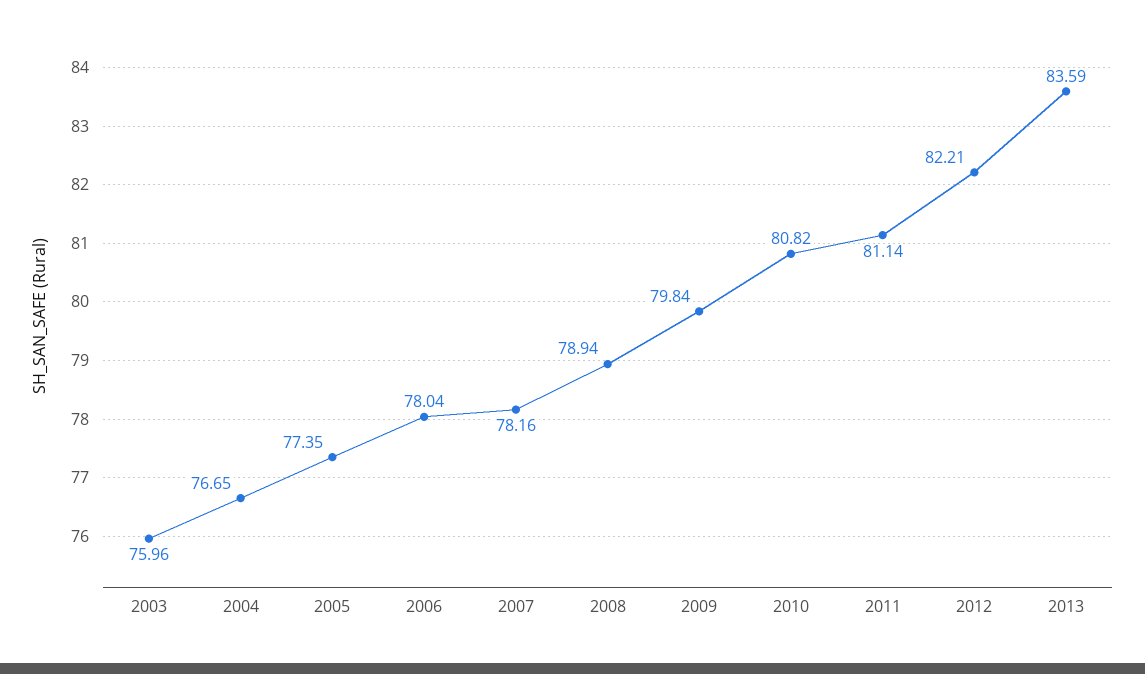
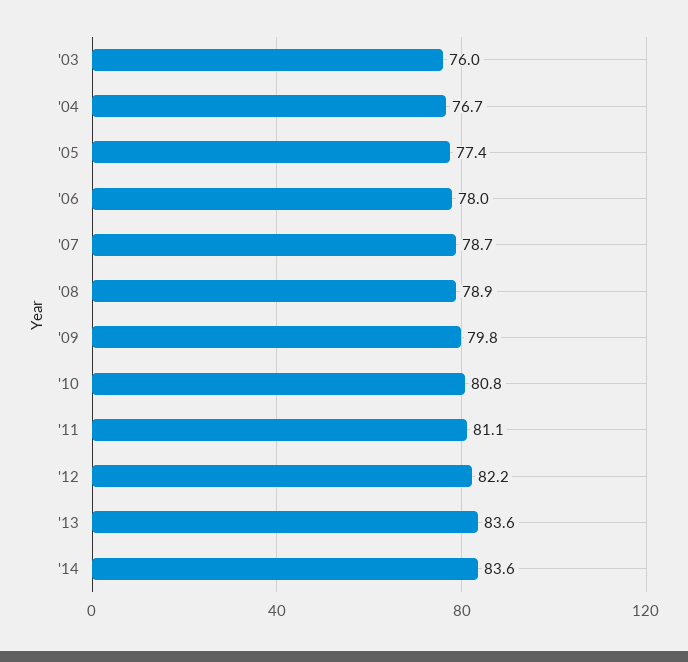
2007: 78.16 -> 78.7
'14: none -> 83.6

